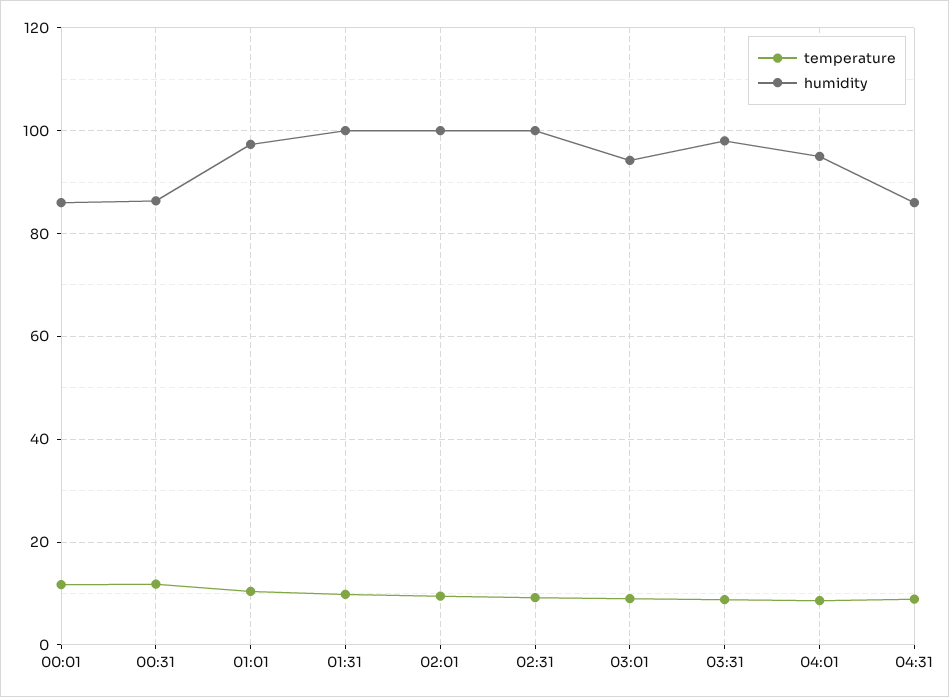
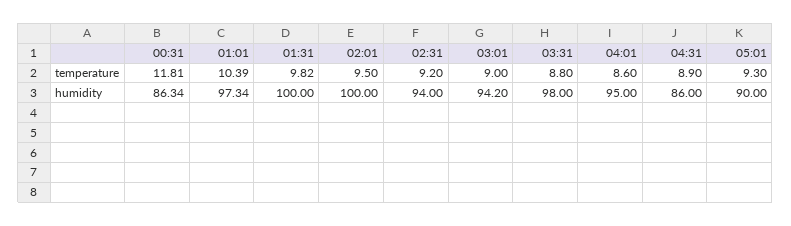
temperature, 00:01: 12 -> none
humidity, 00:01: 86 -> none
humidity, 02:31: 100 -> 94
temperature, 05:01: none -> 9.3
humidity, 05:01: none -> 90

